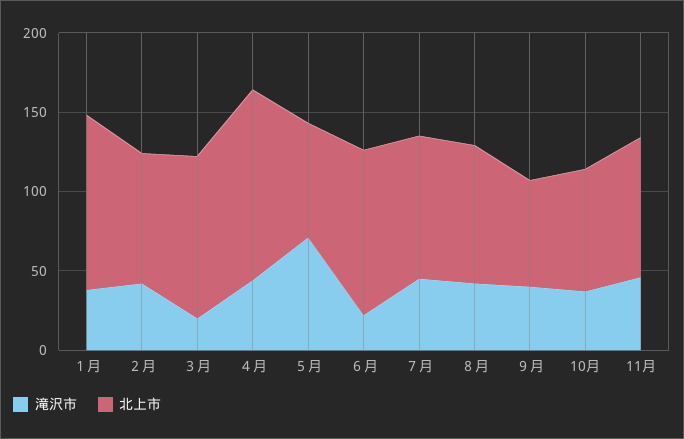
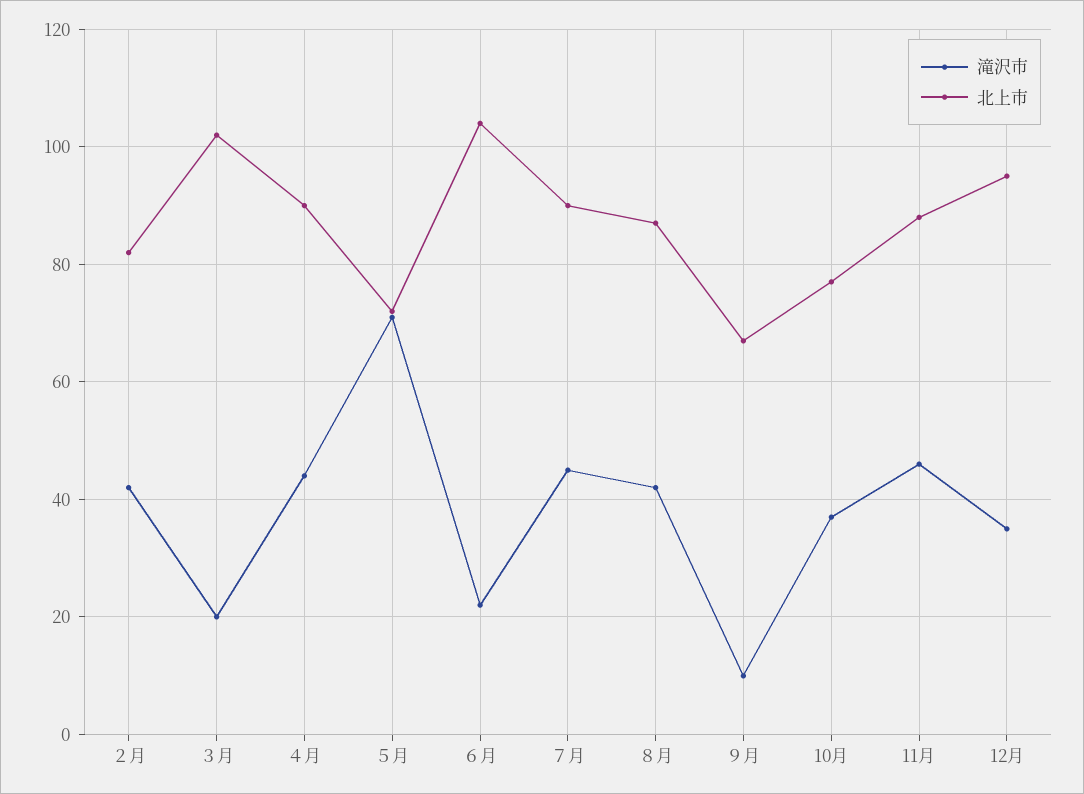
滝沢市, １月: 40 -> none
北上市, １月: 110 -> none
北上市, ４月: 120 -> 90
滝沢市, ９月: 40 -> 10
滝沢市, 12月: none -> 35
北上市, 12月: none -> 95

